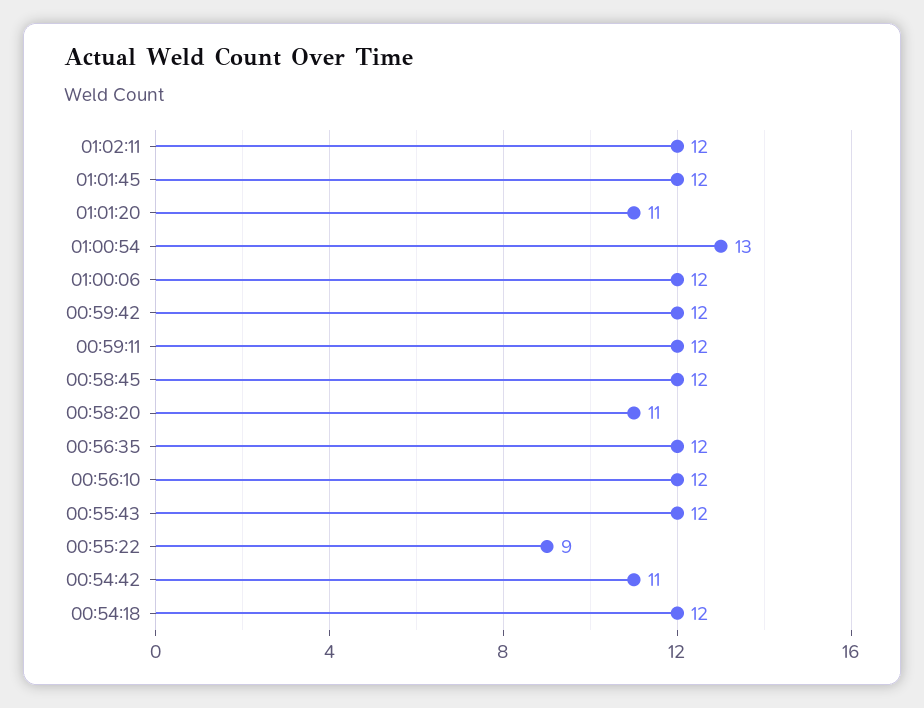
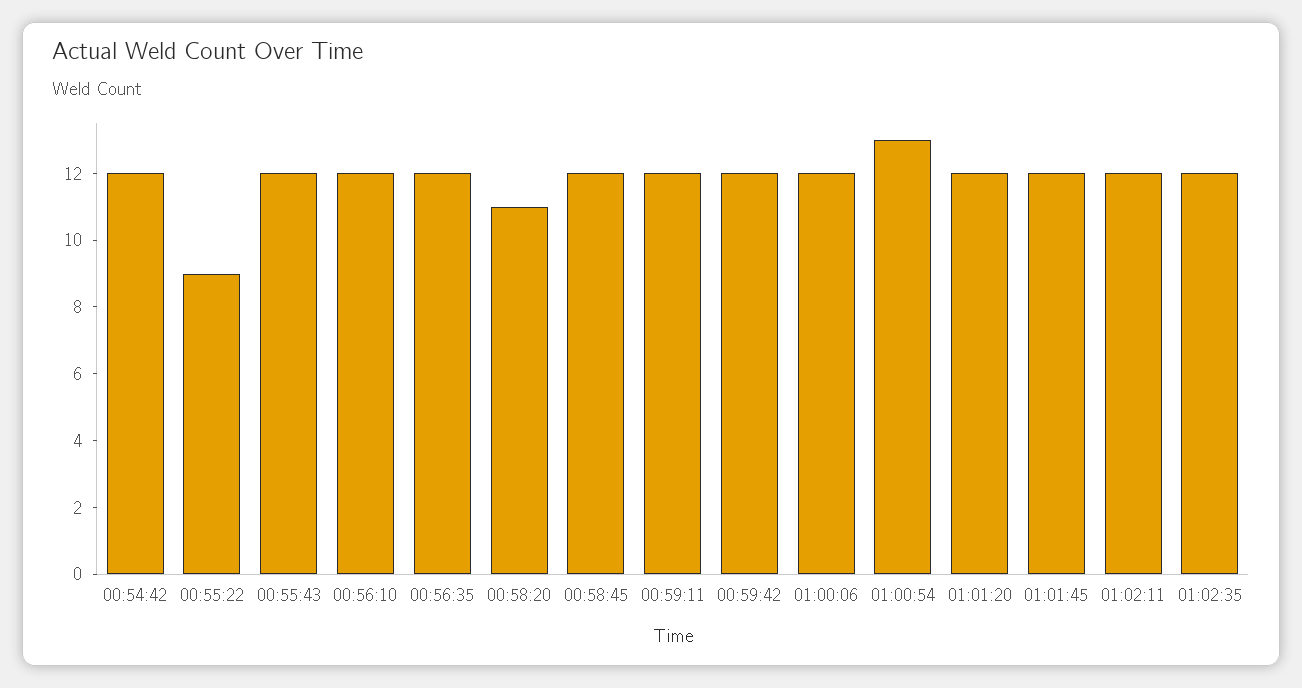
01:01:20: 11 -> 12
00:54:42: 11 -> 12
00:54:18: 12 -> none
01:02:35: none -> 12

